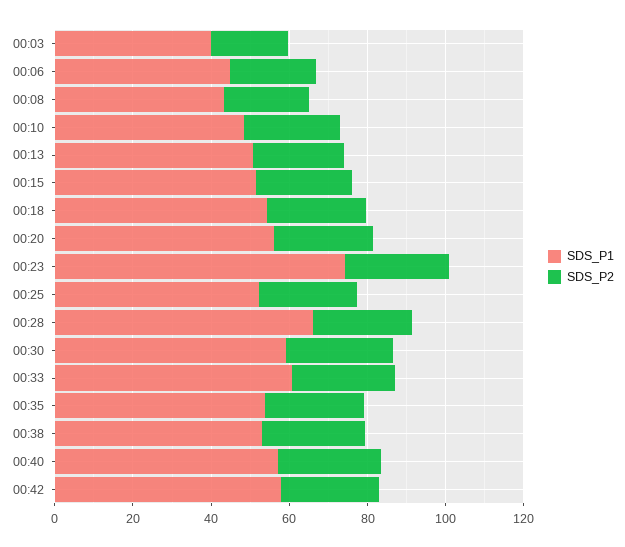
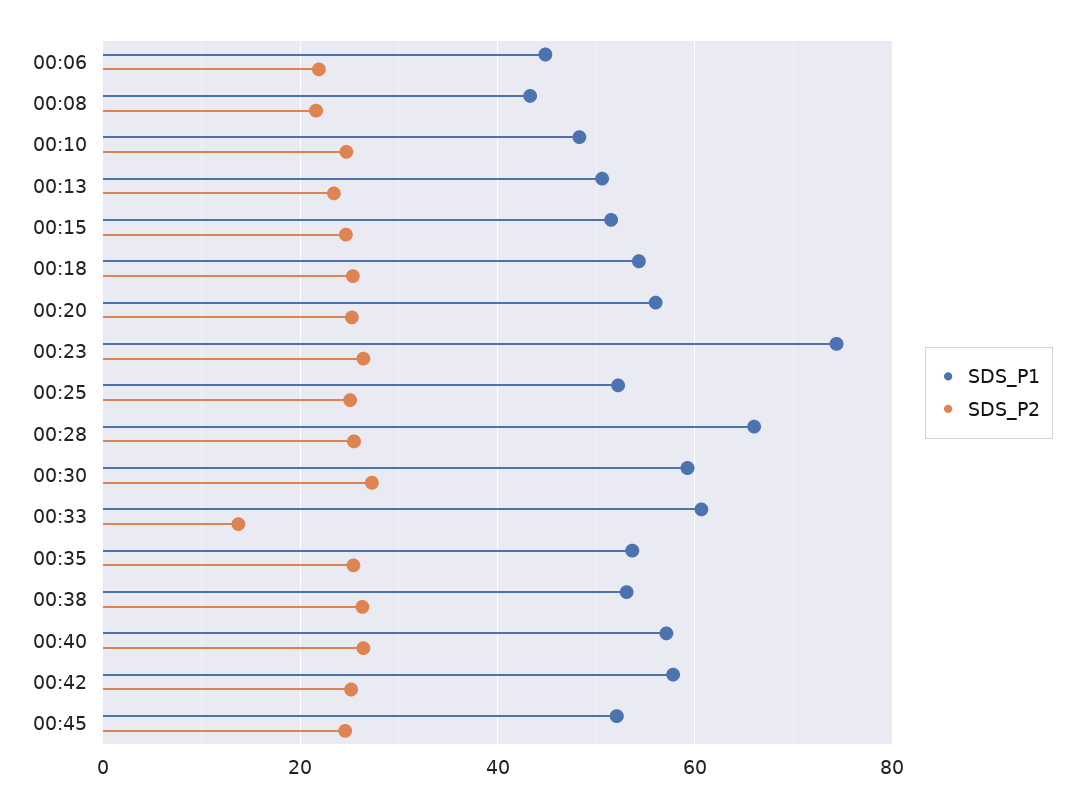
SDS_P1, 00:03: 40 -> none
SDS_P2, 00:03: 20 -> none
SDS_P2, 00:33: 25 -> 14
SDS_P1, 00:45: none -> 52
SDS_P2, 00:45: none -> 24

